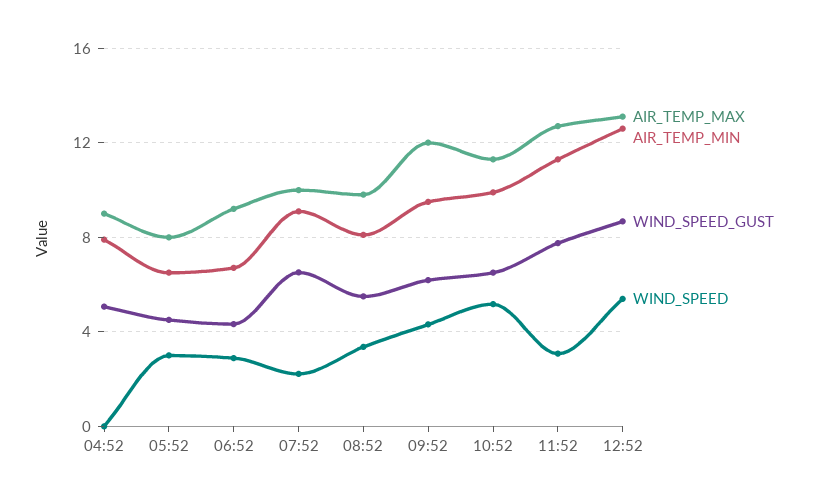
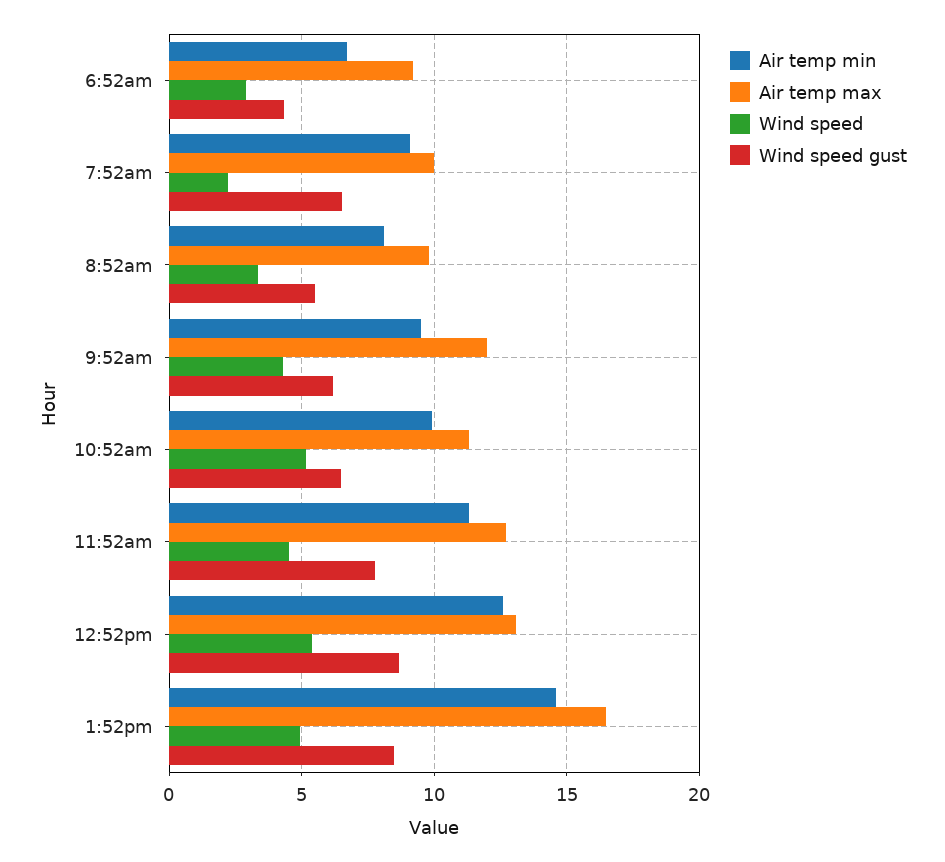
AIR_TEMP_MAX, 04:52: 9 -> none
AIR_TEMP_MIN, 04:52: 8 -> none
WIND_SPEED_GUST, 04:52: 5 -> none
WIND_SPEED, 04:52: 0 -> none
AIR_TEMP_MAX, 05:52: 8 -> none
AIR_TEMP_MIN, 05:52: 6.5 -> none
WIND_SPEED_GUST, 05:52: 4.5 -> none
WIND_SPEED, 05:52: 3 -> none
WIND_SPEED, 11:52: 3 -> 4.5
AIR_TEMP_MIN, 1:52pm: none -> 14.5
AIR_TEMP_MAX, 1:52pm: none -> 16.5
WIND_SPEED, 1:52pm: none -> 5
WIND_SPEED_GUST, 1:52pm: none -> 8.5

